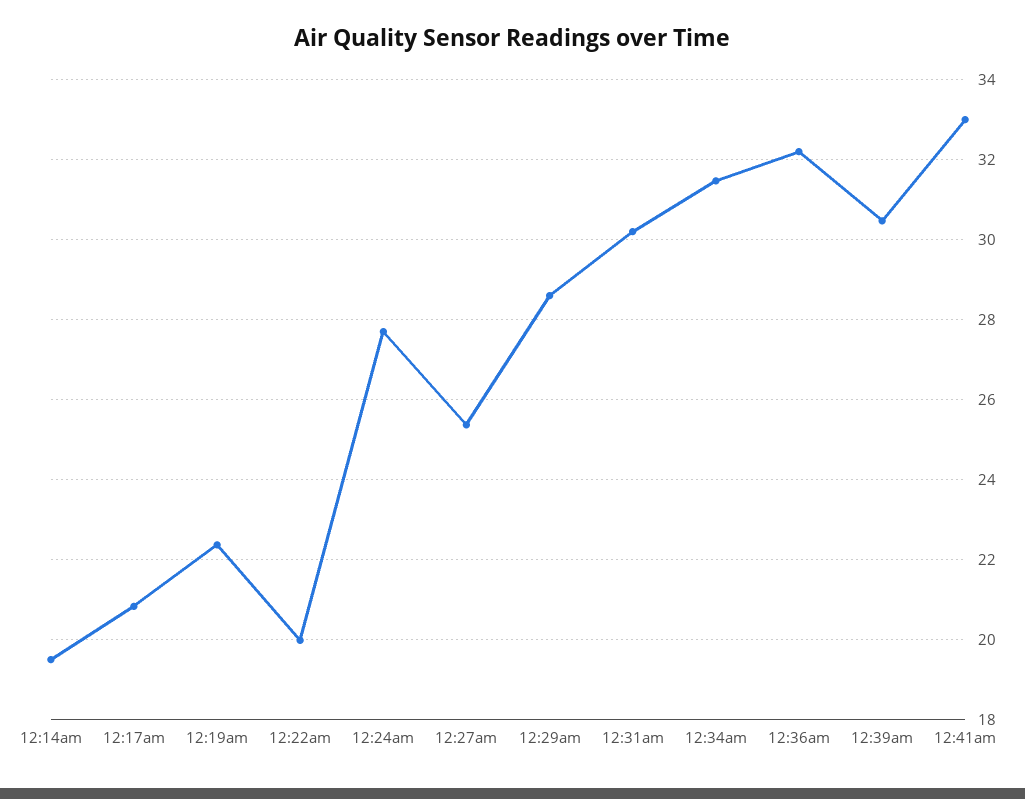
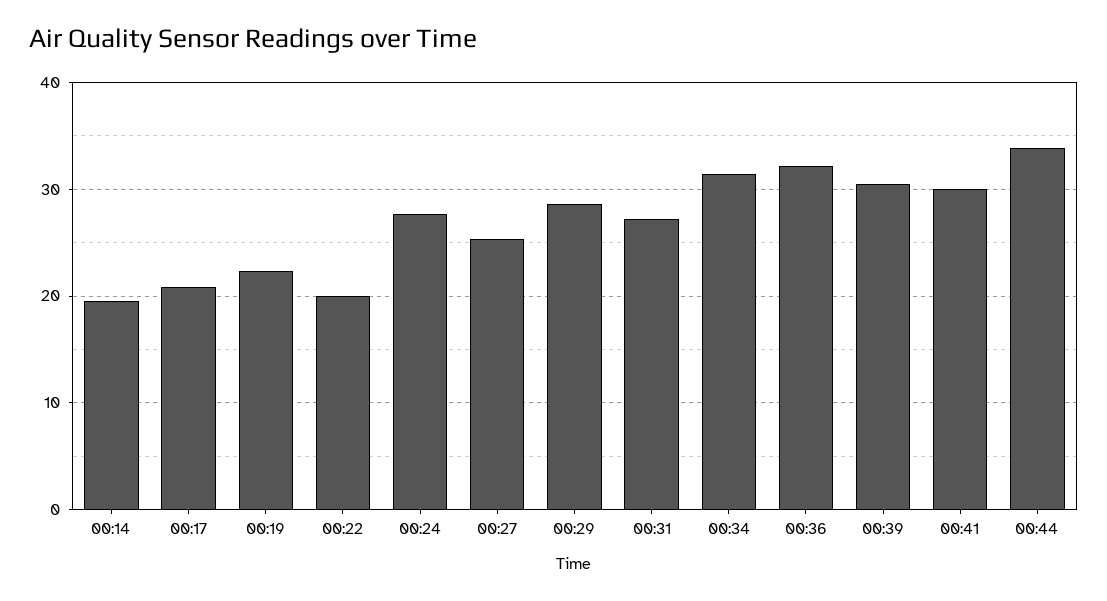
12:31am: 30.2 -> 27
12:41am: 33 -> 30
00:44: none -> 34

